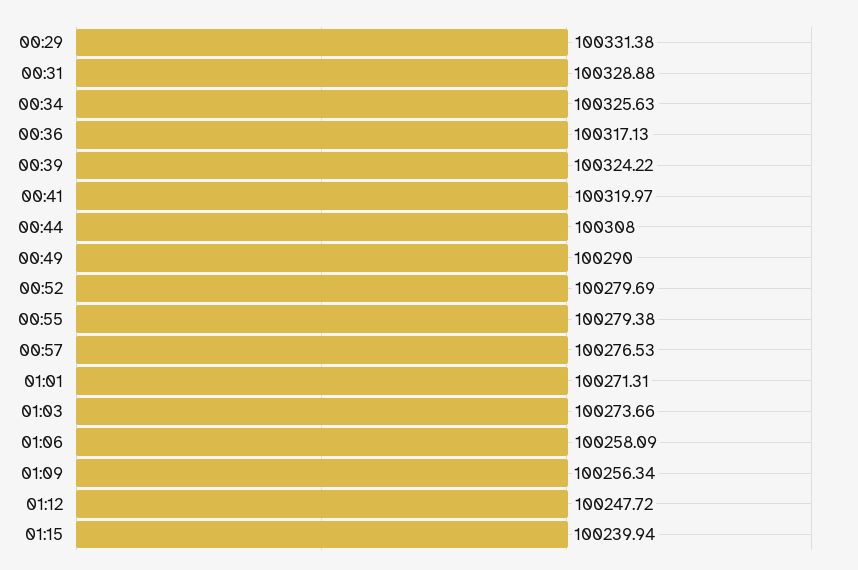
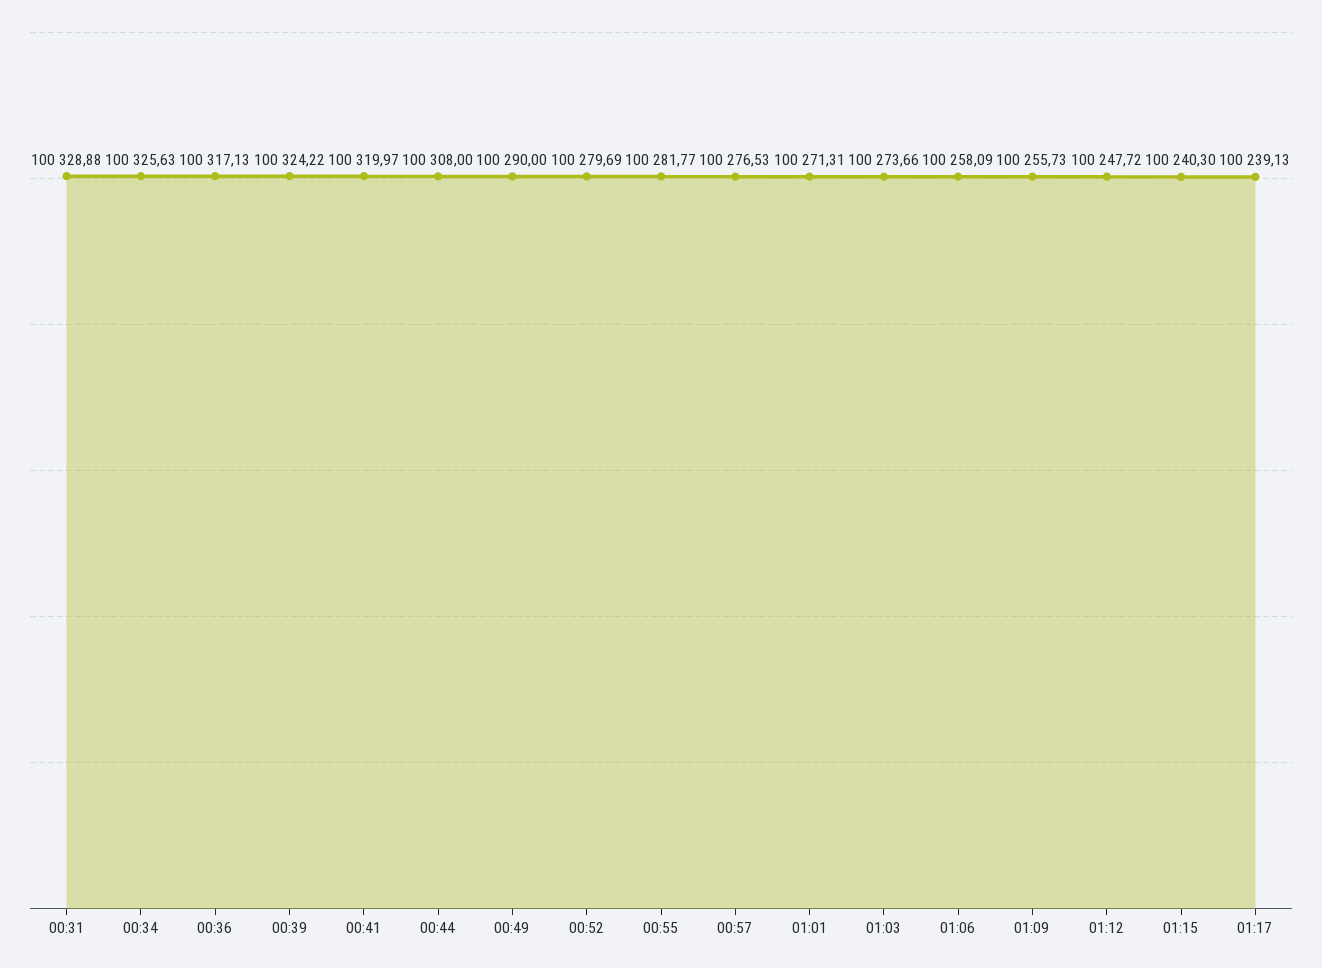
00:29: 100331.38 -> none
00:55: 100279.38 -> 100281.77
01:09: 100256.34 -> 100255.73
01:15: 100239.94 -> 100240.3
01:17: none -> 100239.13

